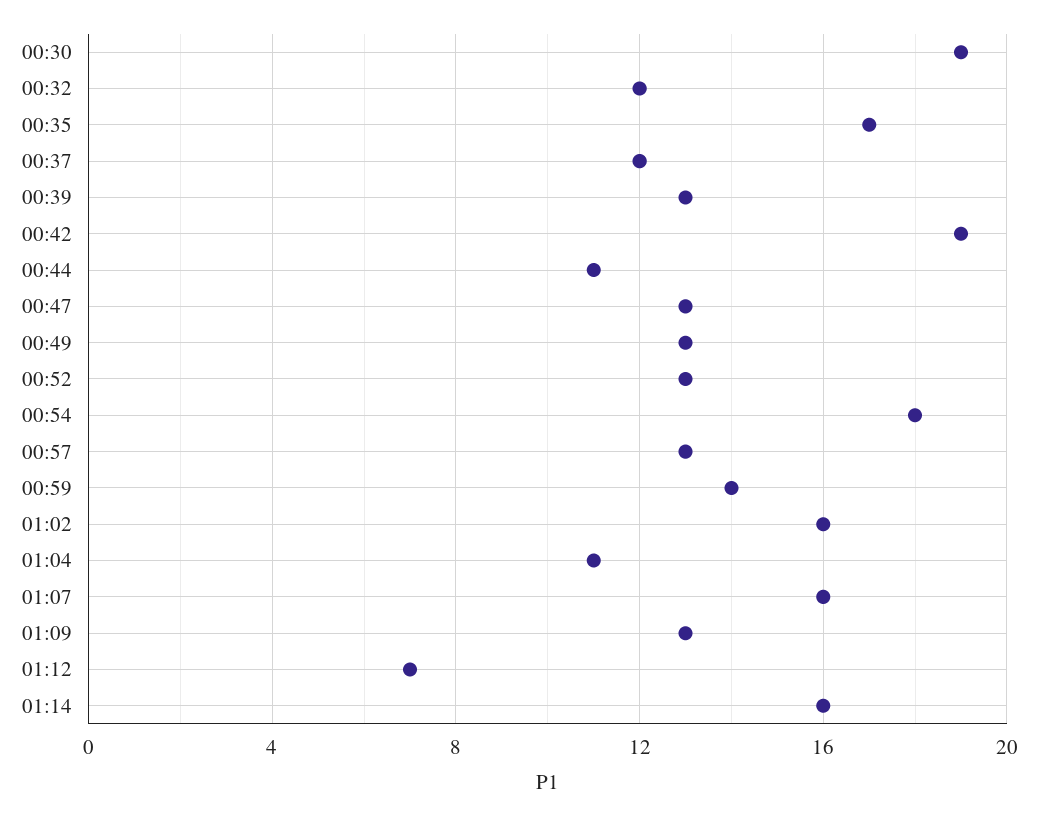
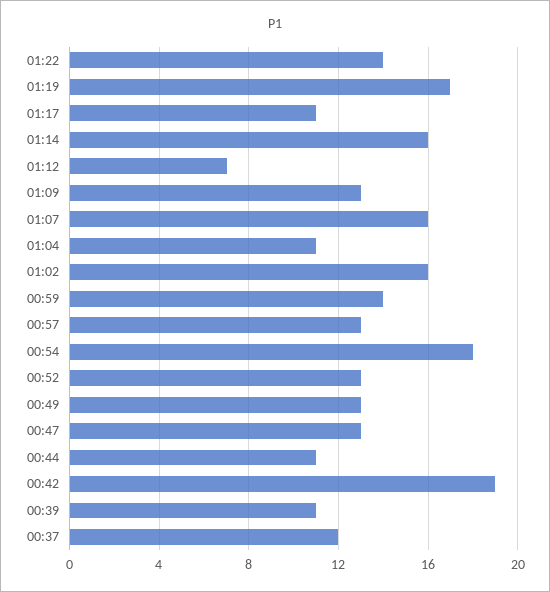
00:30: 19 -> none
00:32: 12 -> none
00:35: 17 -> none
00:39: 13 -> 11
01:22: none -> 14
01:19: none -> 17
01:17: none -> 11

